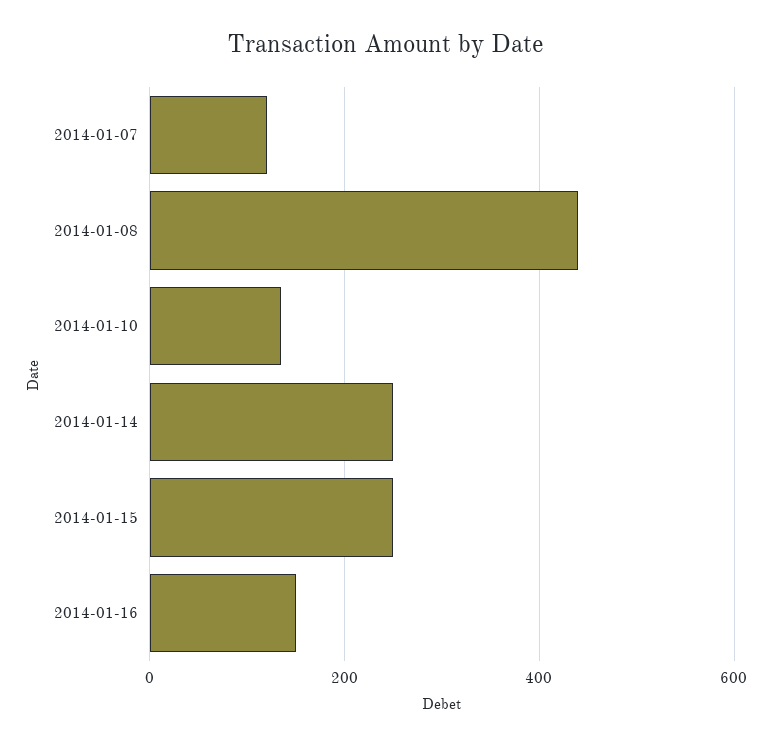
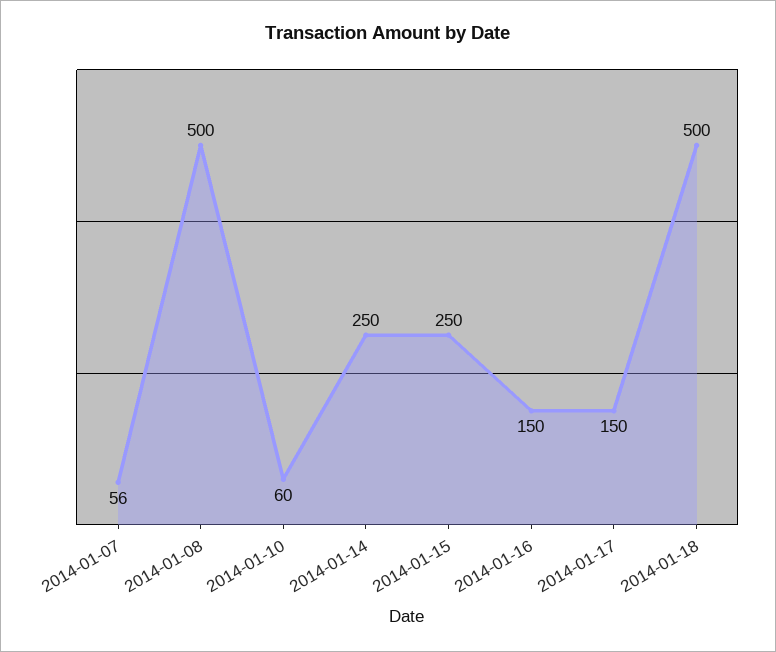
2014-01-07: 120 -> 56
2014-01-08: 440 -> 500
2014-01-10: 140 -> 60
2014-01-17: none -> 150
2014-01-18: none -> 500

